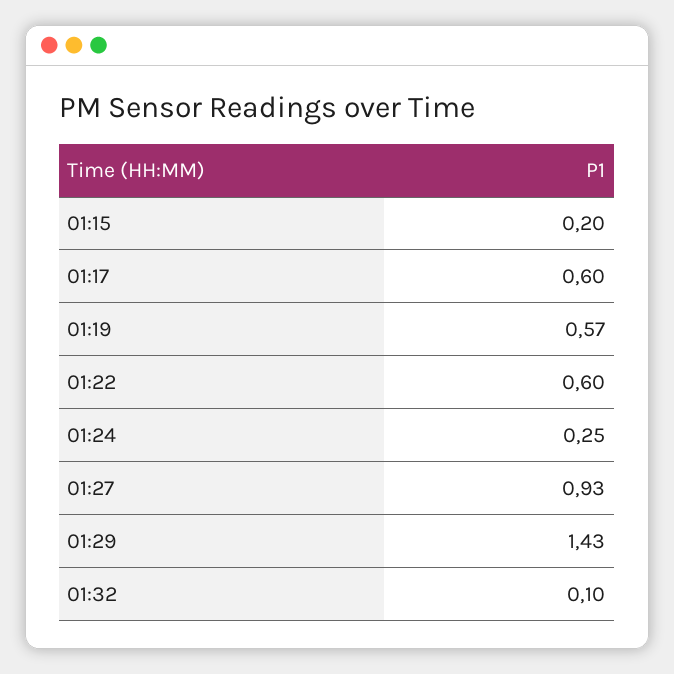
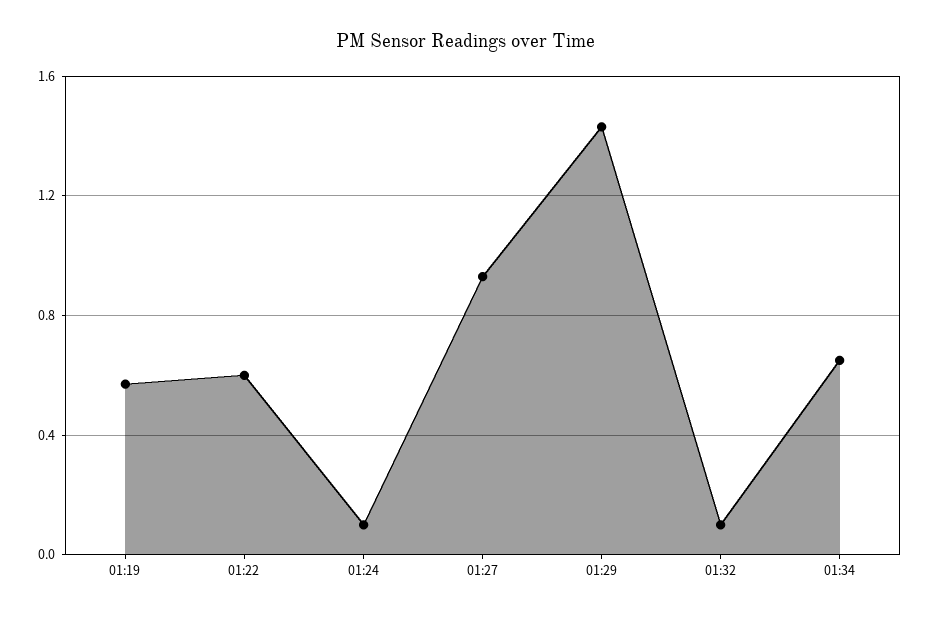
01:15: 0.2 -> none
01:17: 0.6 -> none
01:24: 0.25 -> 0.1
01:34: none -> 0.65

